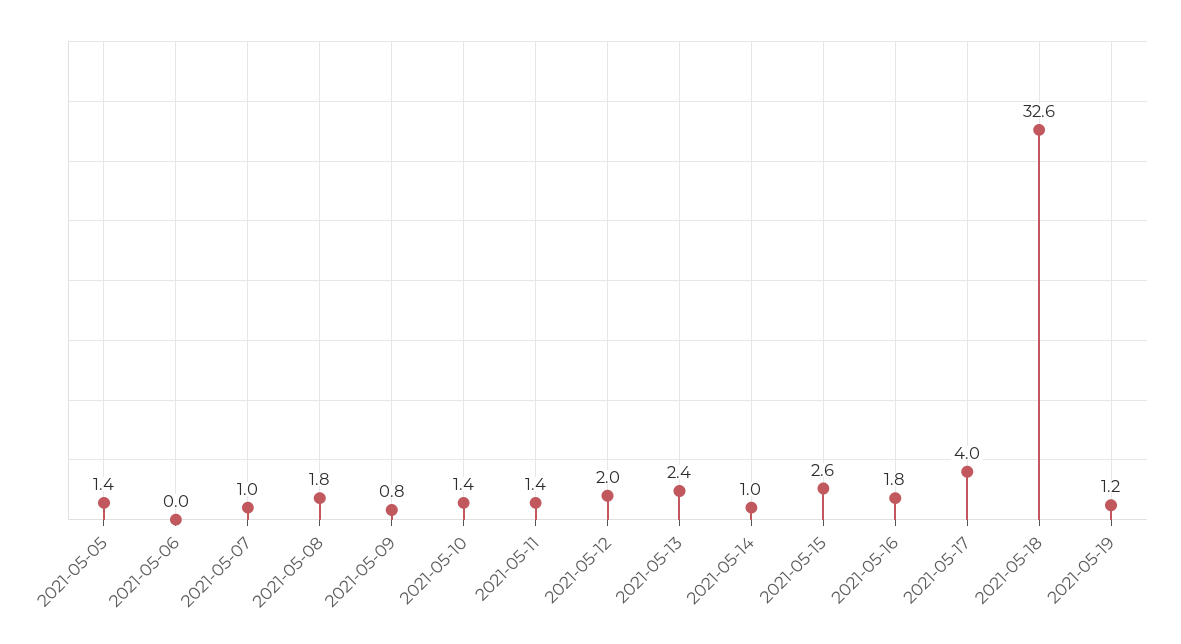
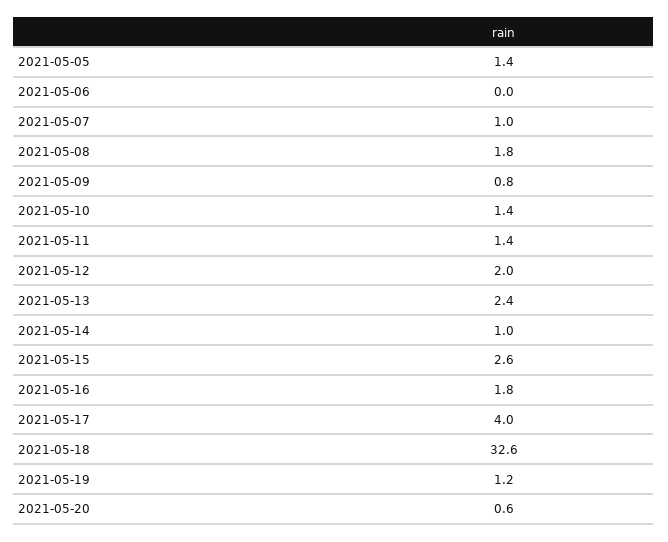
2021-05-20: none -> 0.6

